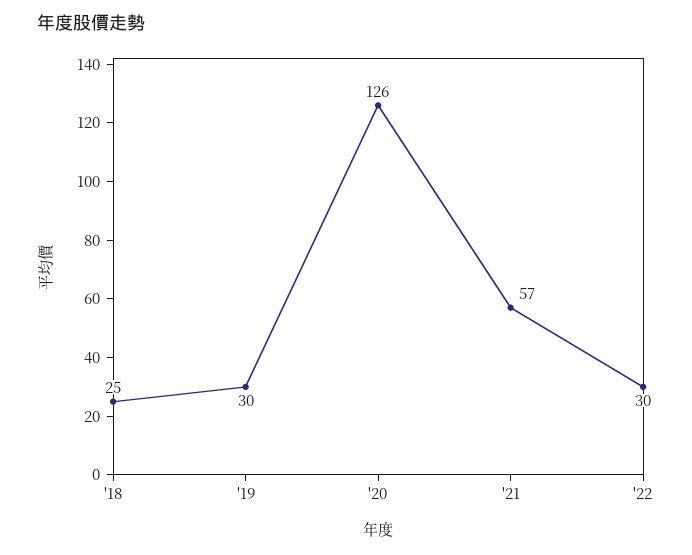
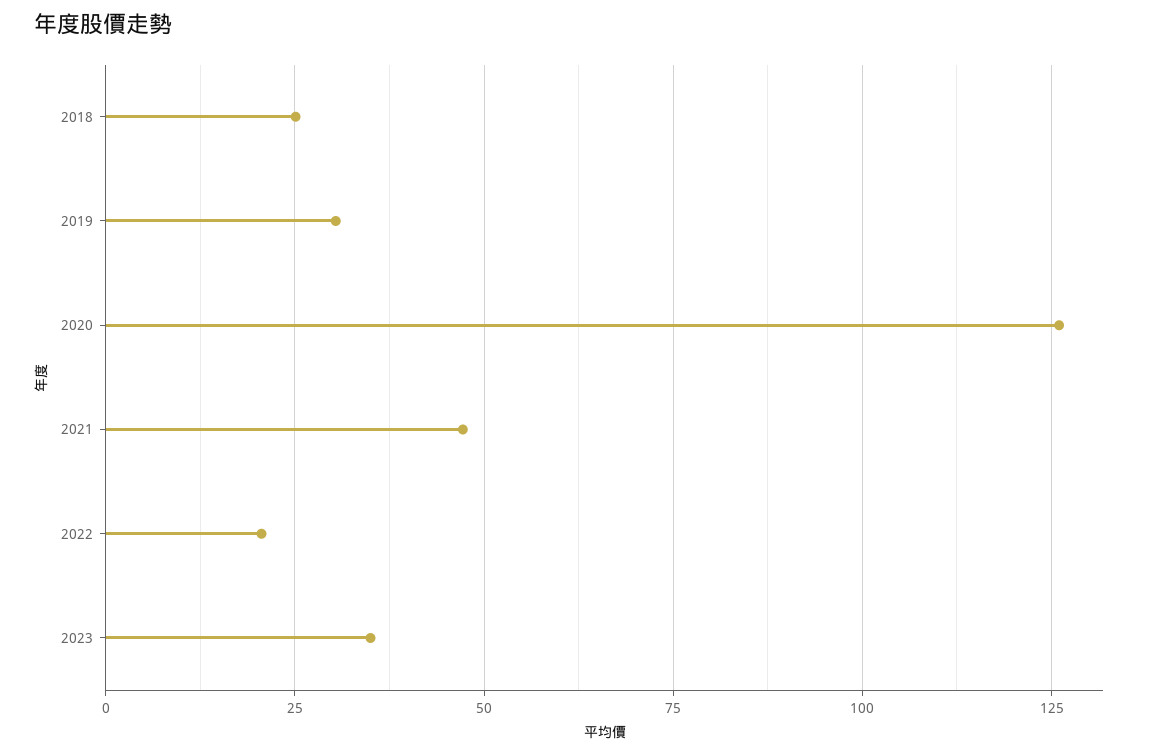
'21: 57 -> 47.5
'22: 30 -> 20
2023: none -> 35

